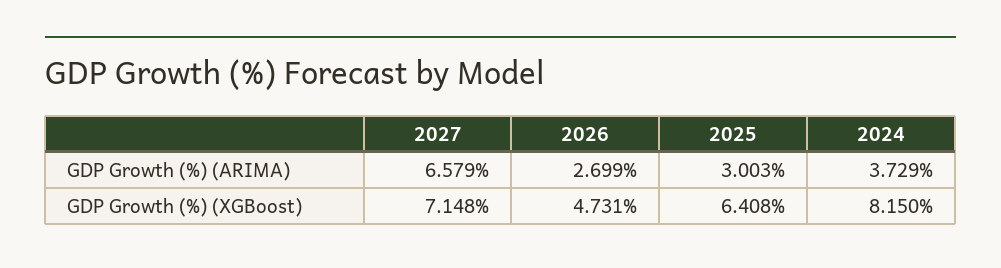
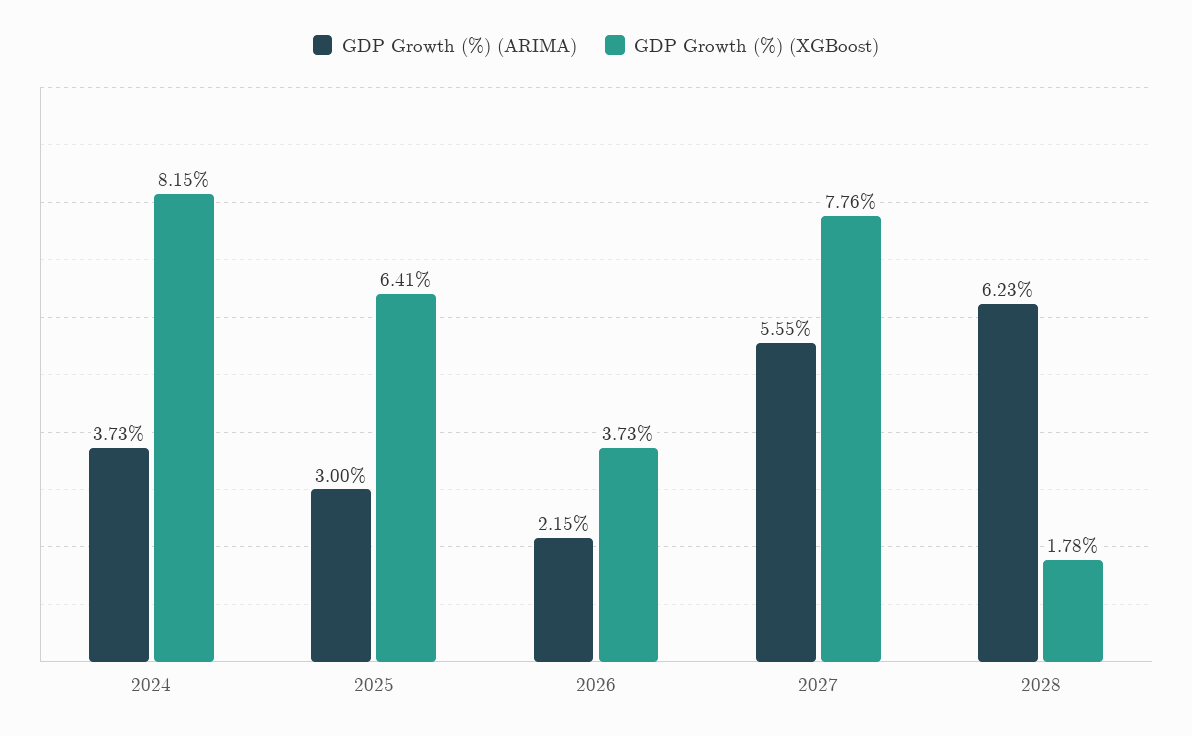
GDP Growth (%) (ARIMA), 2027: 6.579 -> 5.55
GDP Growth (%) (ARIMA), 2026: 2.699 -> 2.15
GDP Growth (%) (XGBoost), 2027: 7.148 -> 7.76
GDP Growth (%) (XGBoost), 2026: 4.731 -> 3.73
GDP Growth (%) (ARIMA), 2028: none -> 6.23
GDP Growth (%) (XGBoost), 2028: none -> 1.78

